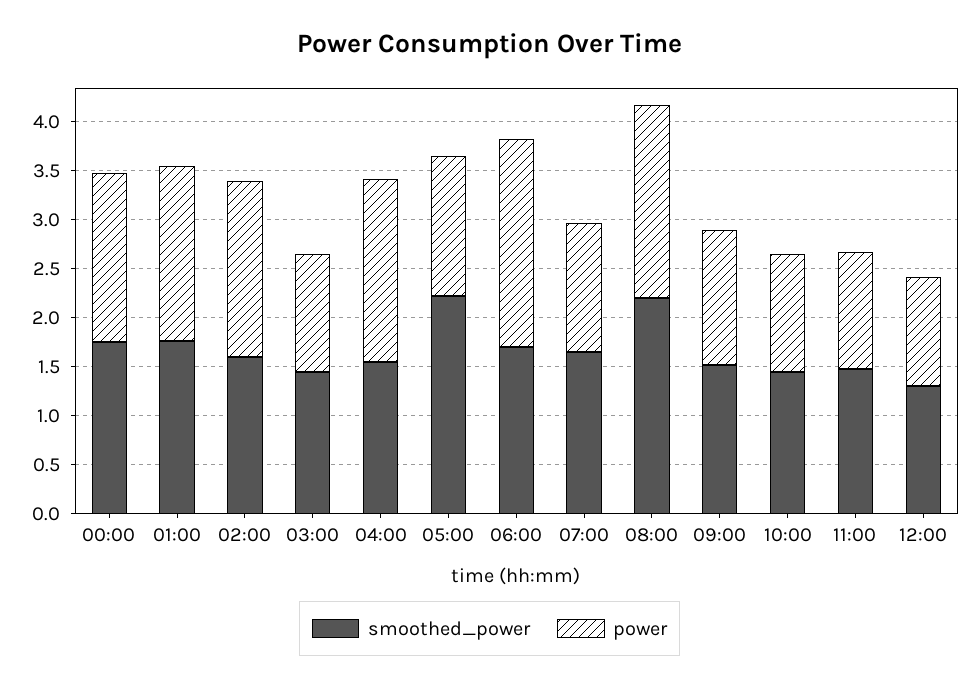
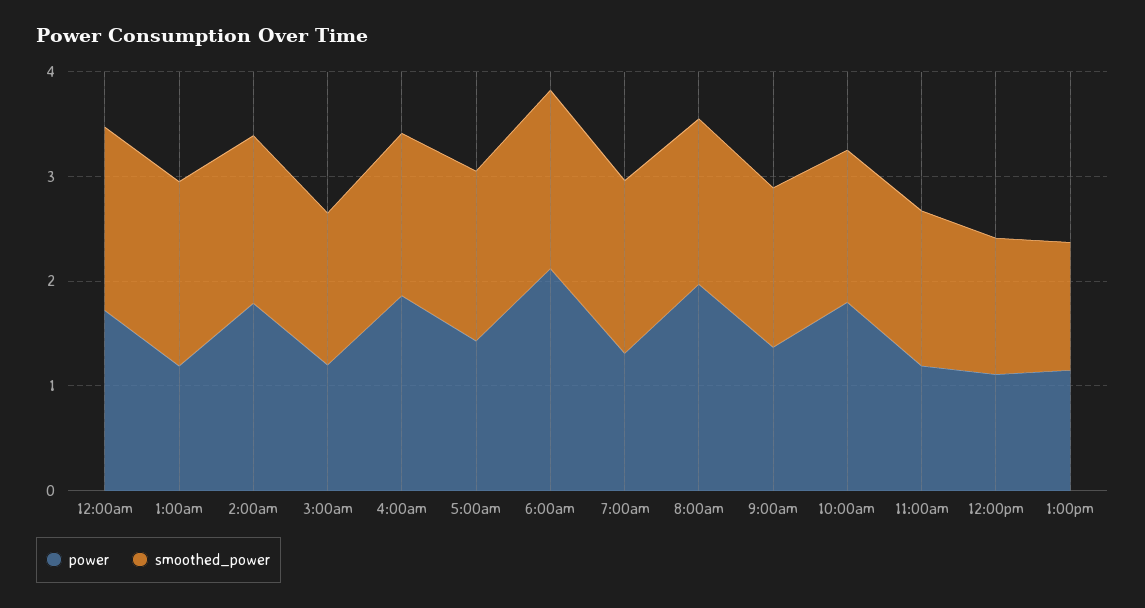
power, 01:00: 1.8 -> 1.2
smoothed_power, 05:00: 2.2 -> 1.6
smoothed_power, 08:00: 2.2 -> 1.6
power, 10:00: 1.2 -> 1.8
power, 1:00pm: none -> 1.2
smoothed_power, 1:00pm: none -> 1.2

